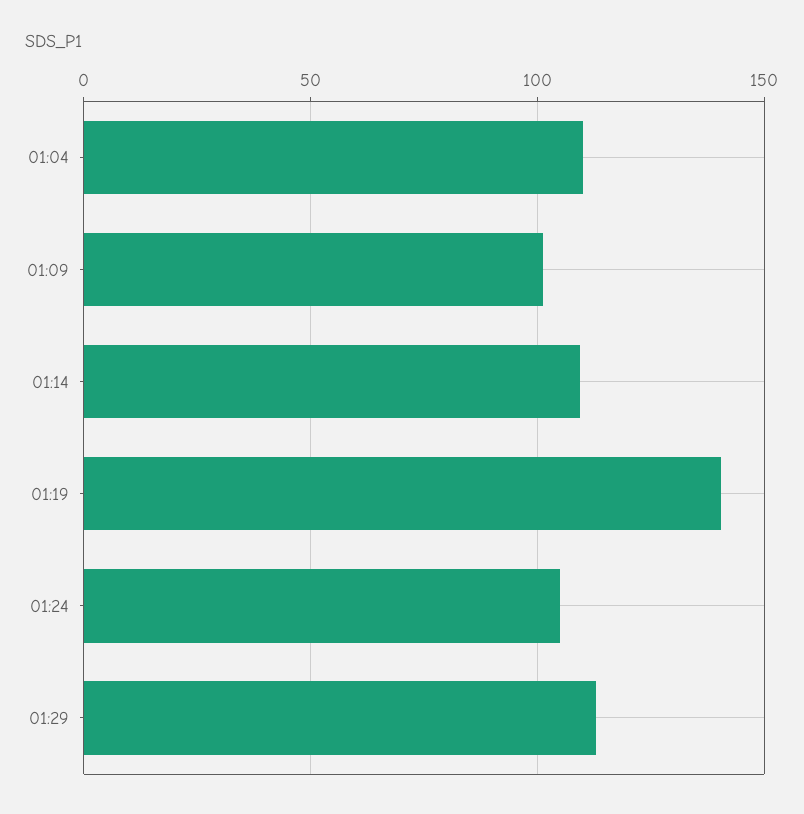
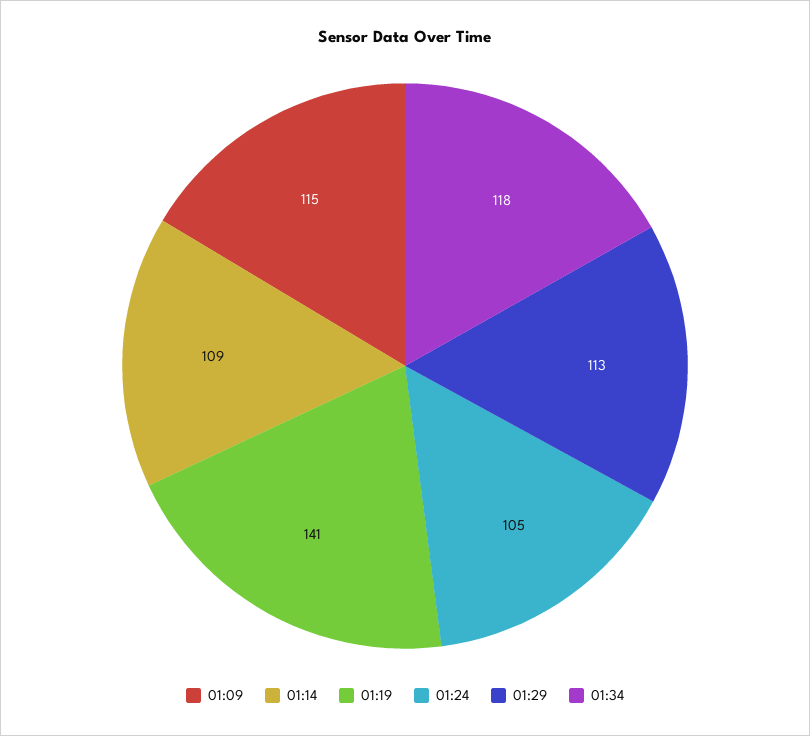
01:04: 110 -> none
01:09: 100 -> 115
01:34: none -> 118

